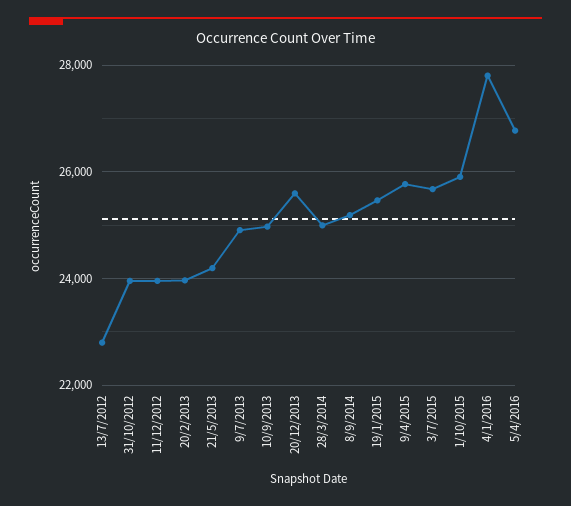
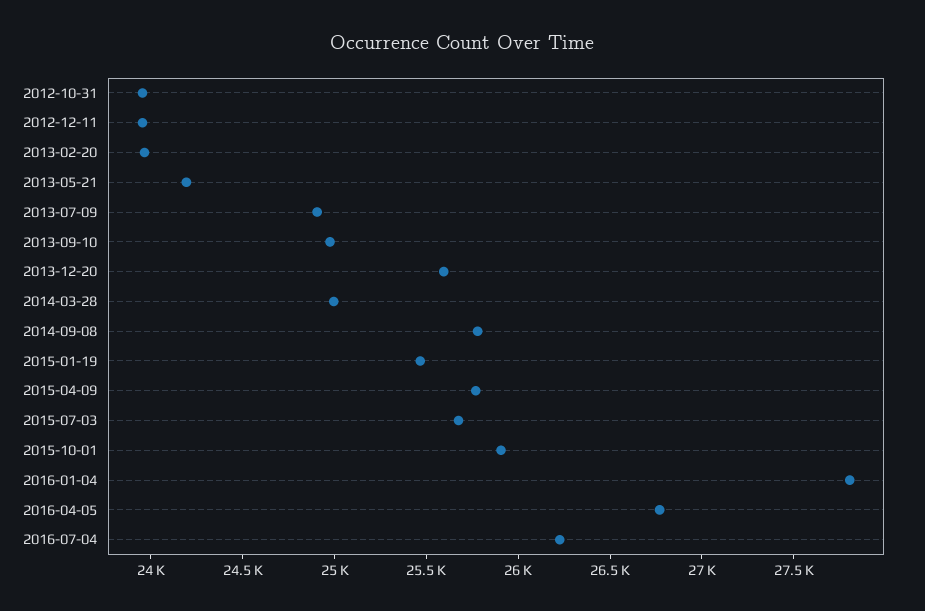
13/7/2012: 22800 -> none
8/9/2014: 25200 -> 25800
2016-07-04: none -> 26200

